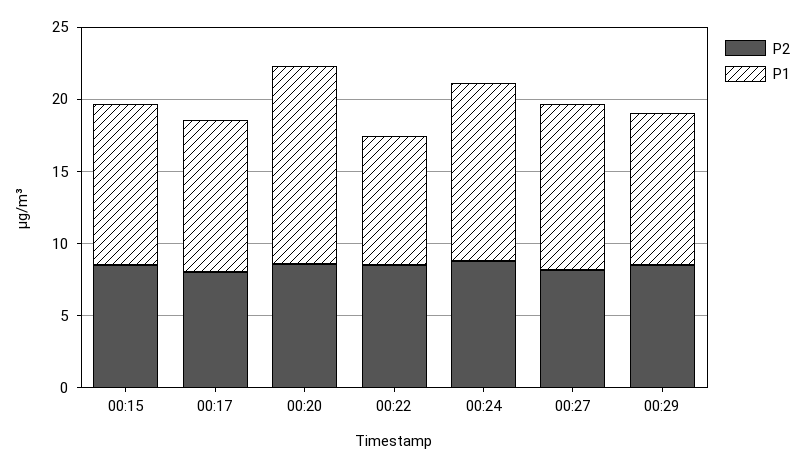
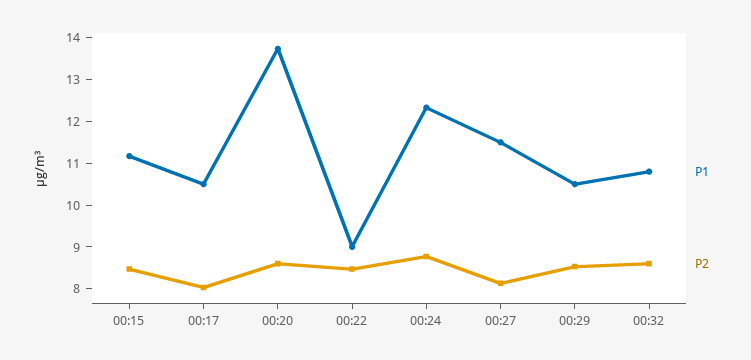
P1, 00:32: none -> 10.8
P2, 00:32: none -> 8.6

